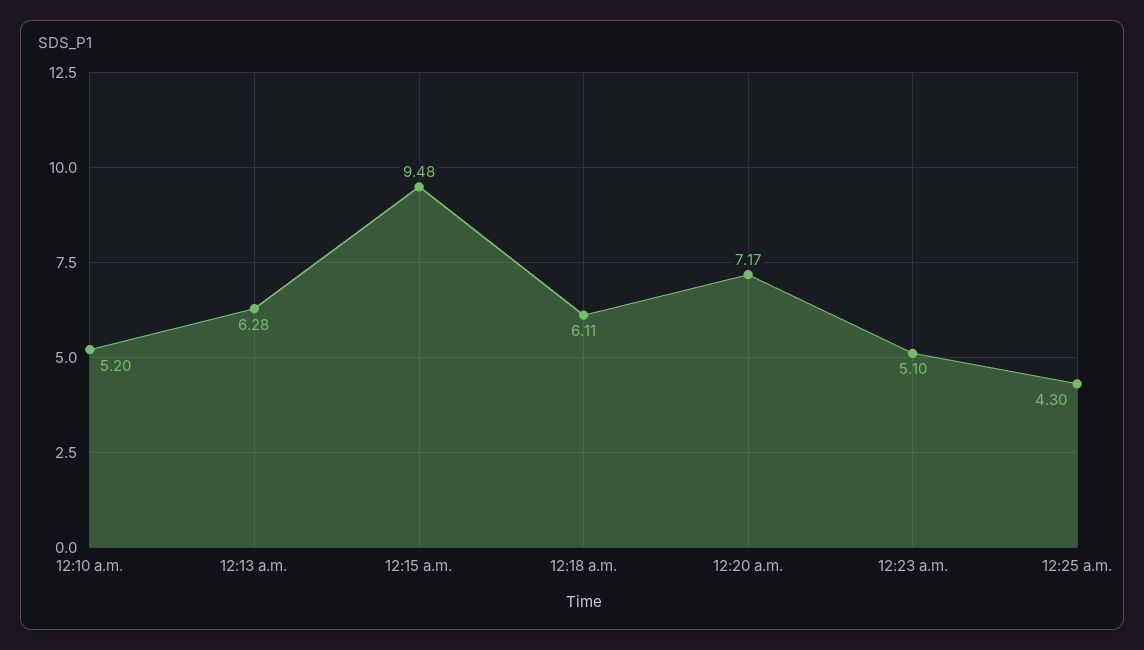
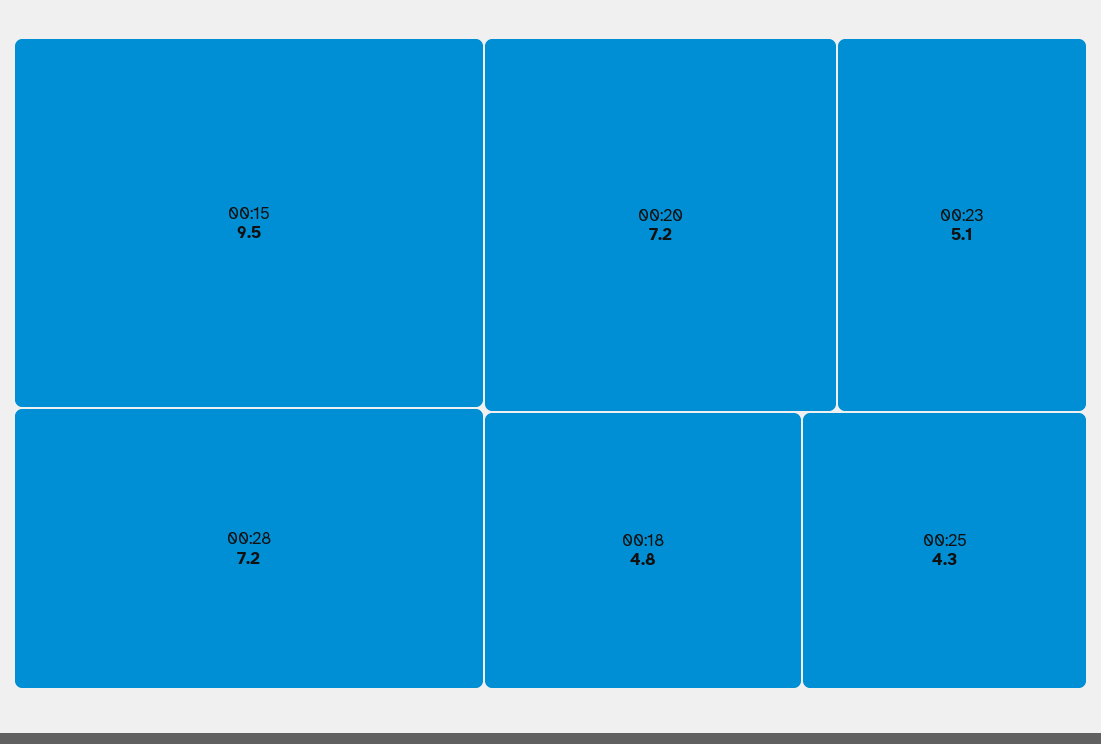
12:10 a.m.: 5.2 -> none
12:13 a.m.: 6.28 -> none
12:18 a.m.: 6.11 -> 4.8
00:28: none -> 7.2

